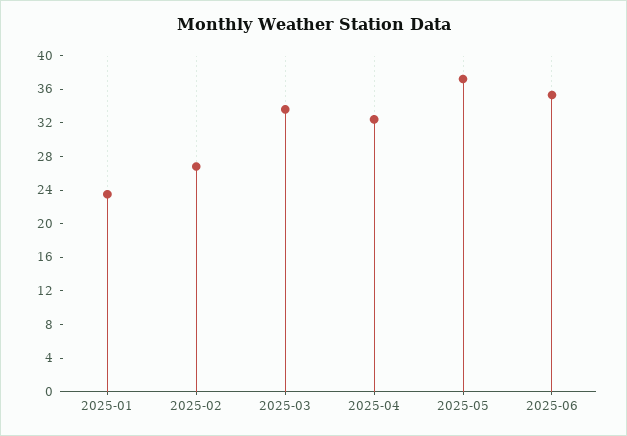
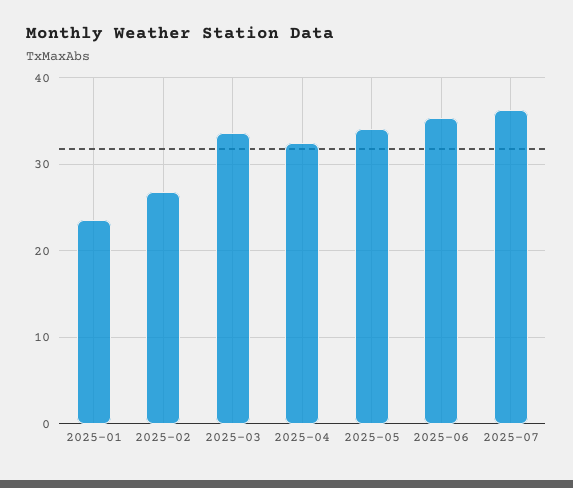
2025-05: 37 -> 34
2025-07: none -> 36

